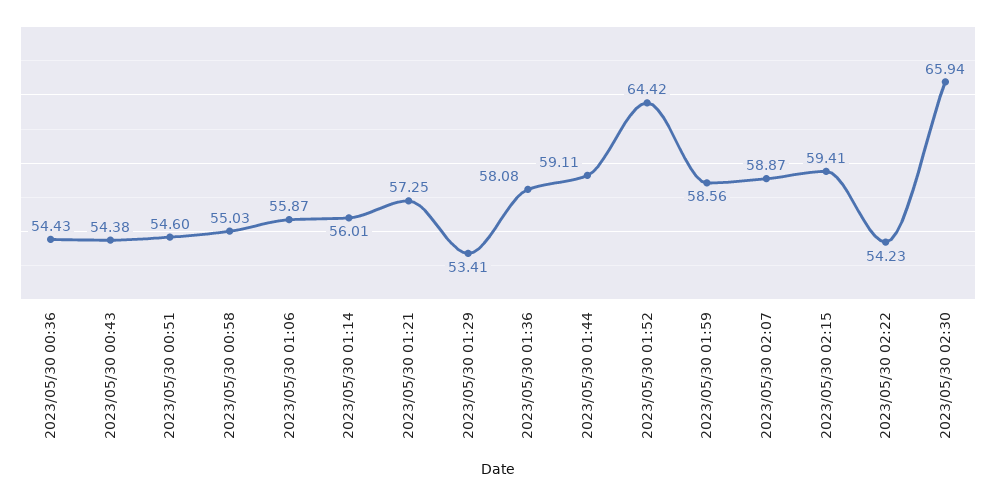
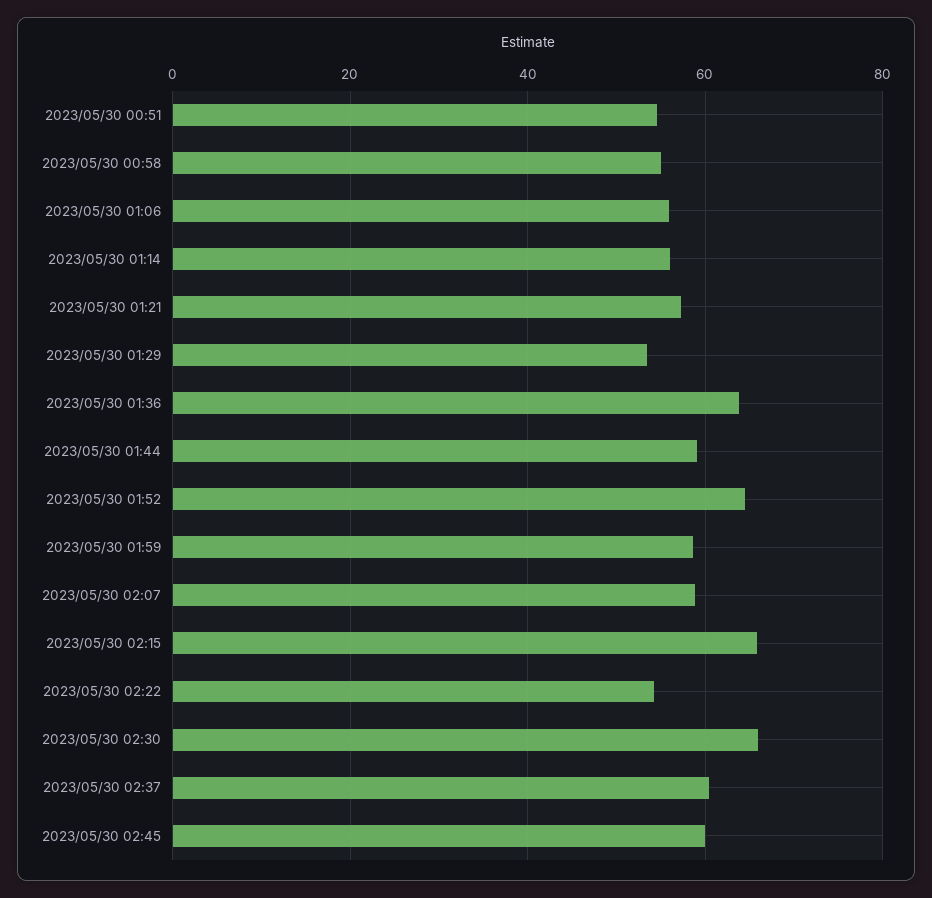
2023/05/30 00:36: 54.43 -> none
2023/05/30 00:43: 54.38 -> none
2023/05/30 01:36: 58.08 -> 64
2023/05/30 02:15: 59.41 -> 66
2023/05/30 02:37: none -> 60
2023/05/30 02:45: none -> 60

